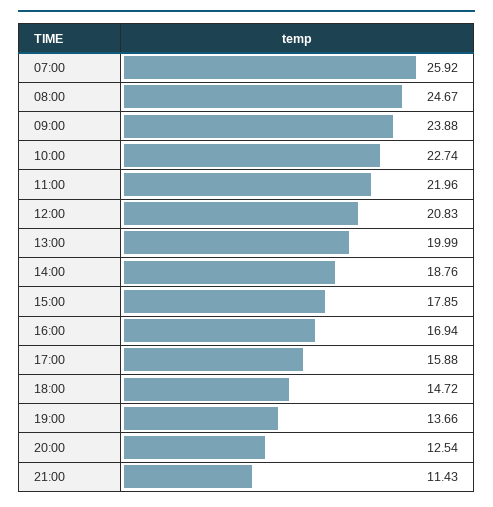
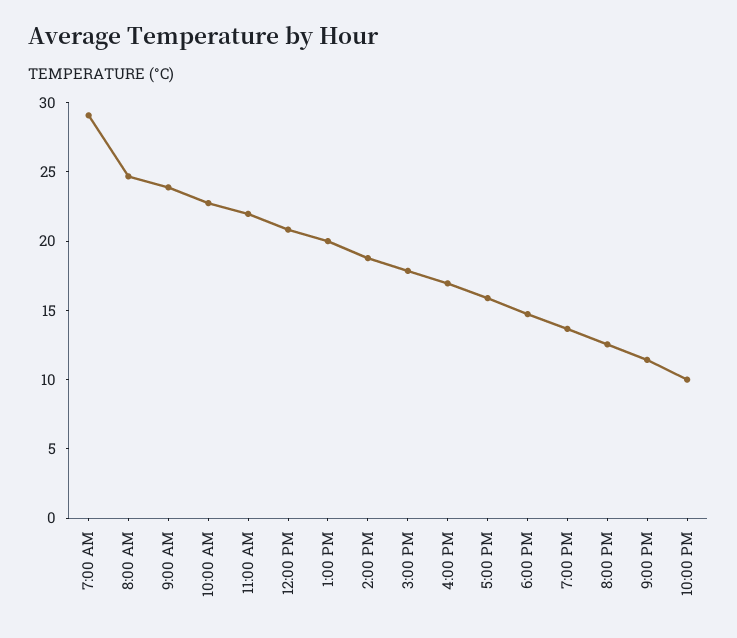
07:00: 25.92 -> 29
10:00 PM: none -> 10

